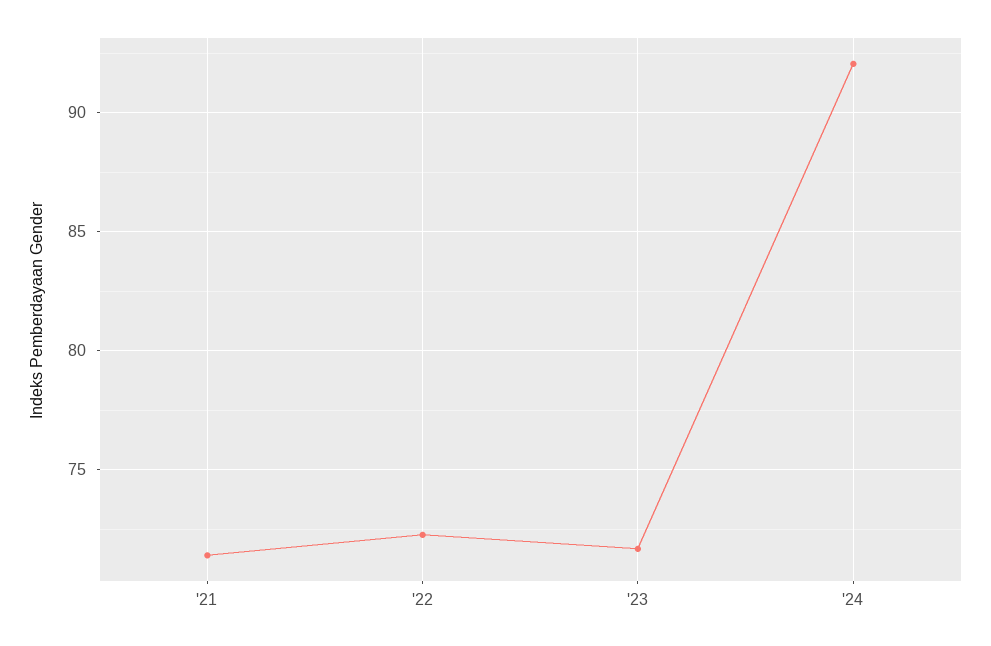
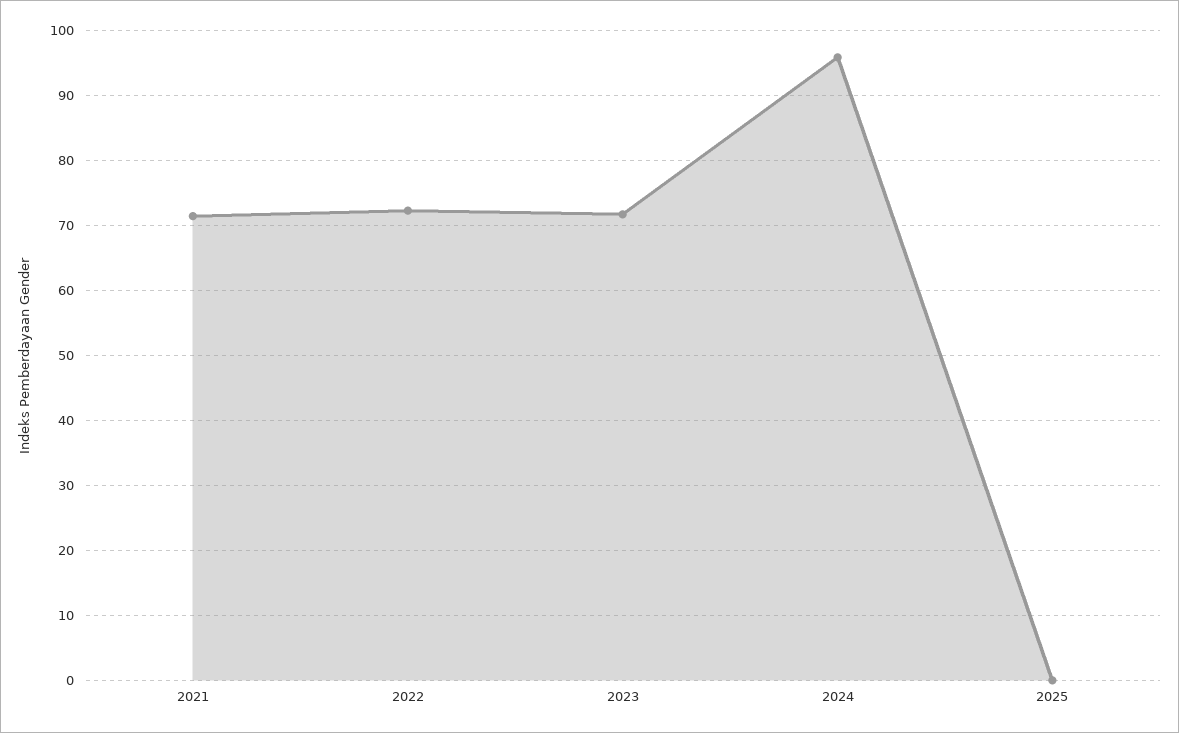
'24: 92 -> 96
2025: none -> 0

